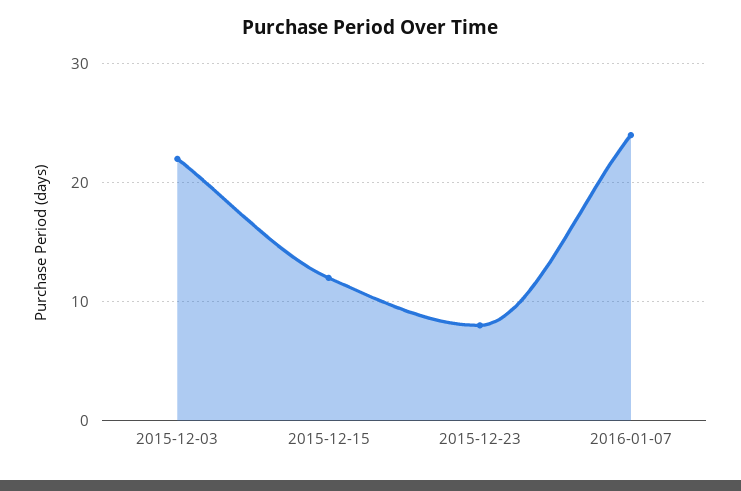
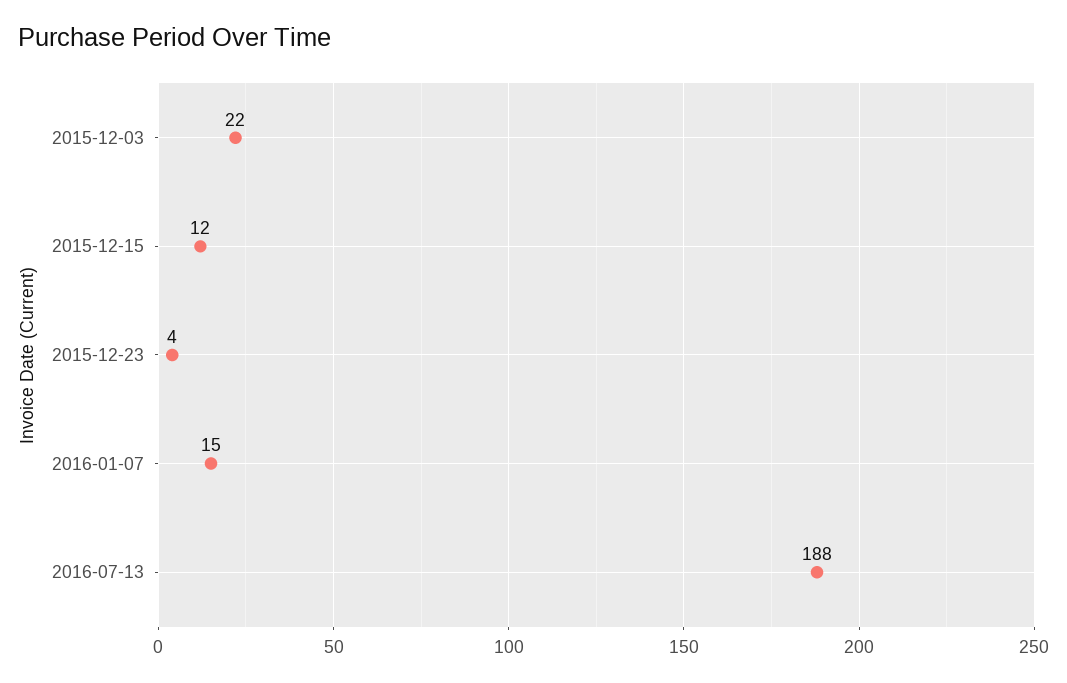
2015-12-23: 8 -> 4
2016-01-07: 24 -> 15
2016-07-13: none -> 188

